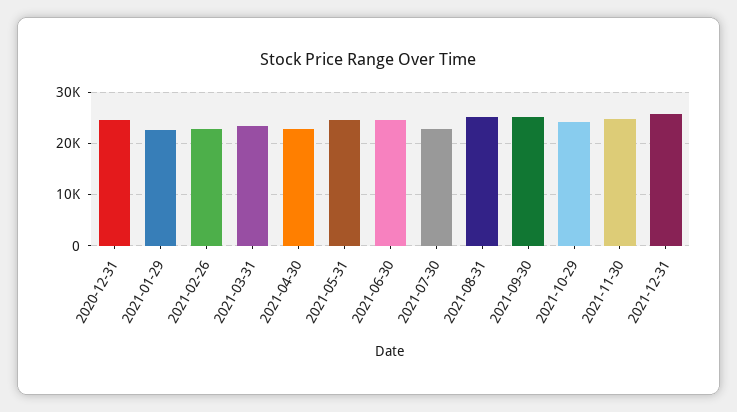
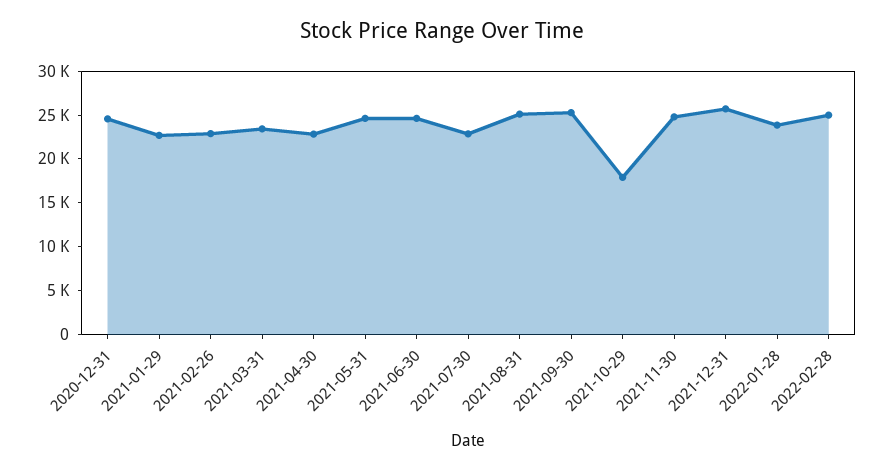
2021-10-29: 24000 -> 18000
2022-01-28: none -> 24000
2022-02-28: none -> 25000

